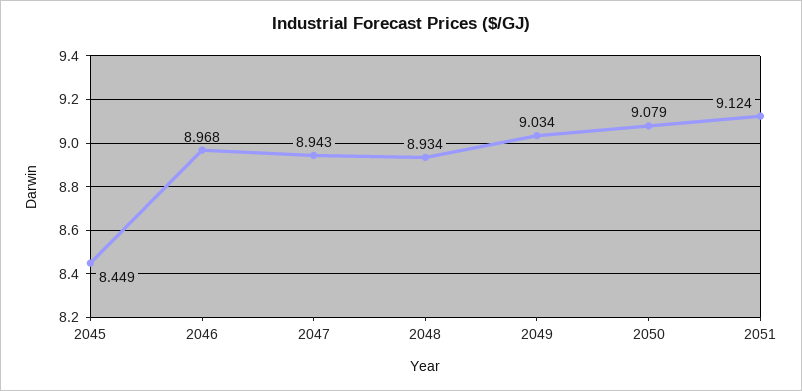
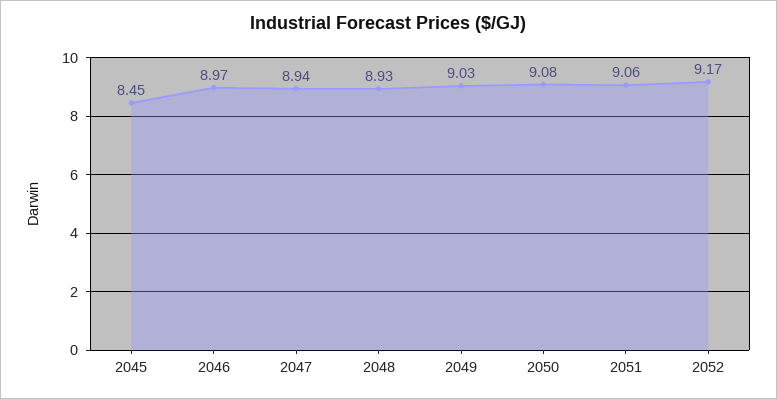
2051: 9.124 -> 9.06
2052: none -> 9.17

